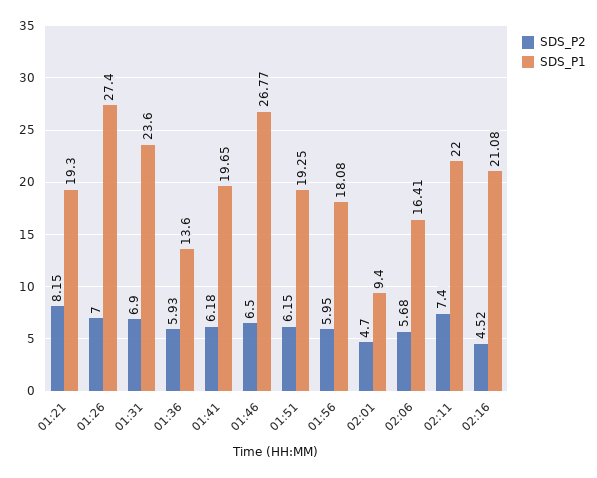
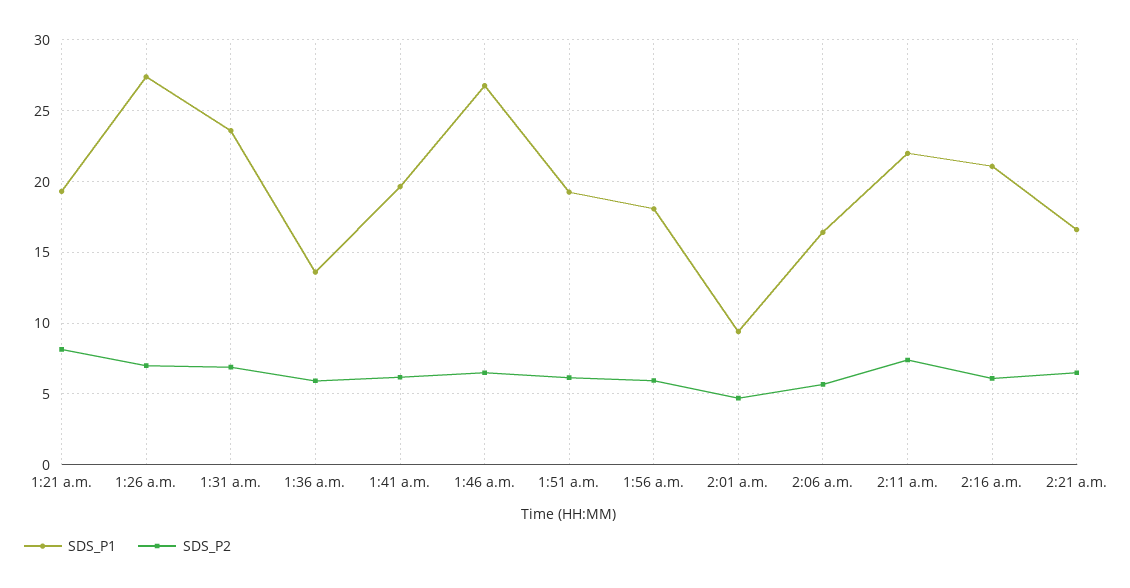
SDS_P2, 02:16: 4.52 -> 6
SDS_P1, 2:21 a.m.: none -> 16.5
SDS_P2, 2:21 a.m.: none -> 6.5

